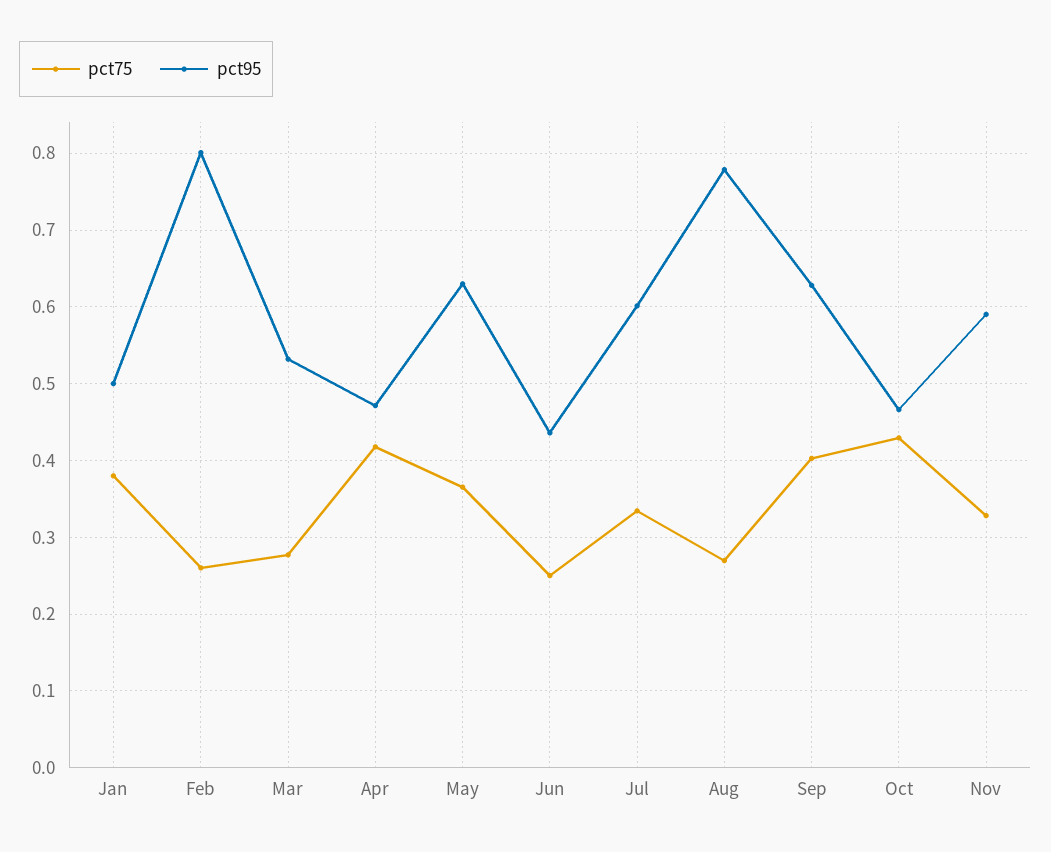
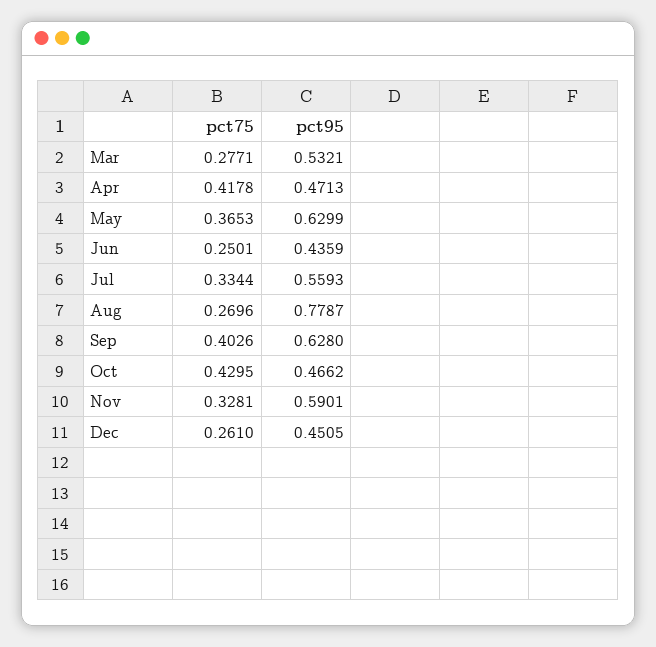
pct75, Jan: 0.38 -> none
pct95, Jan: 0.5 -> none
pct75, Feb: 0.26 -> none
pct95, Feb: 0.8 -> none
pct95, Jul: 0.6 -> 0.5593
pct75, Dec: none -> 0.261
pct95, Dec: none -> 0.4505

